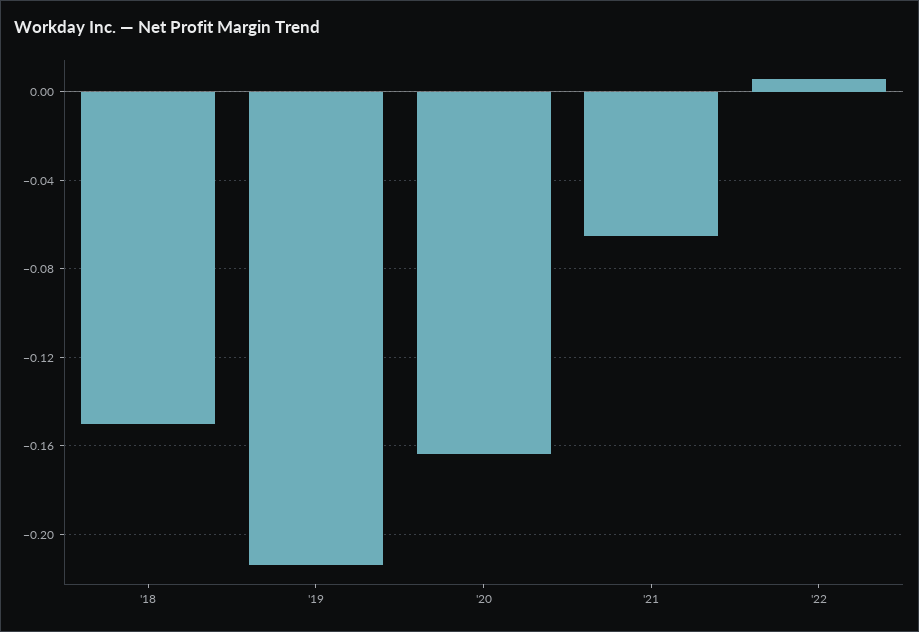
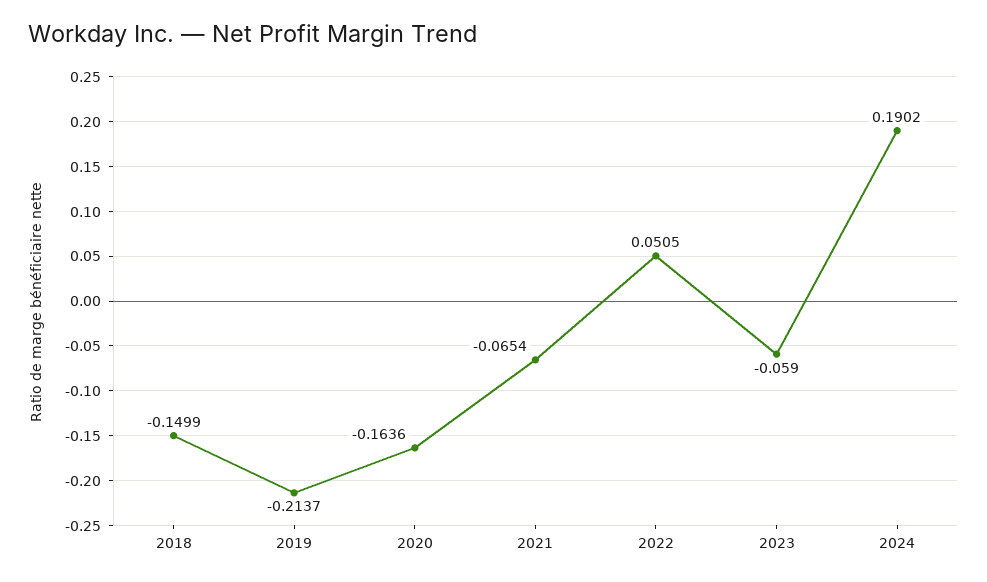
'22: 0.005 -> 0.0505
2023: none -> -0.059
2024: none -> 0.1902

